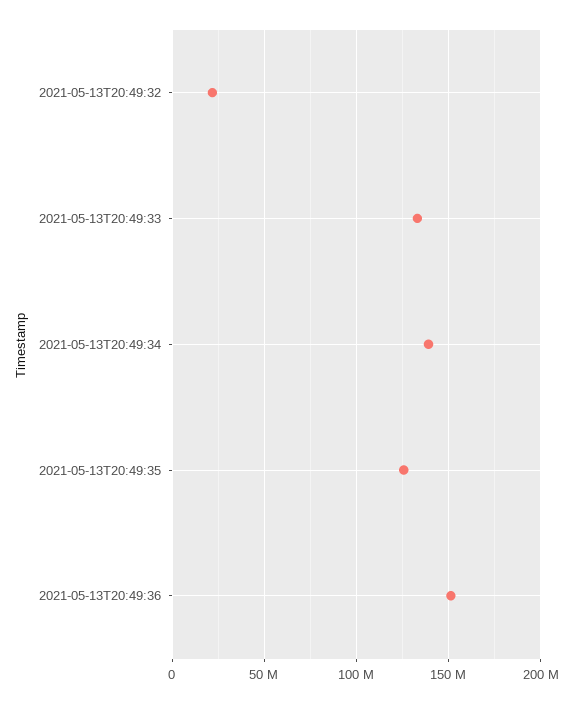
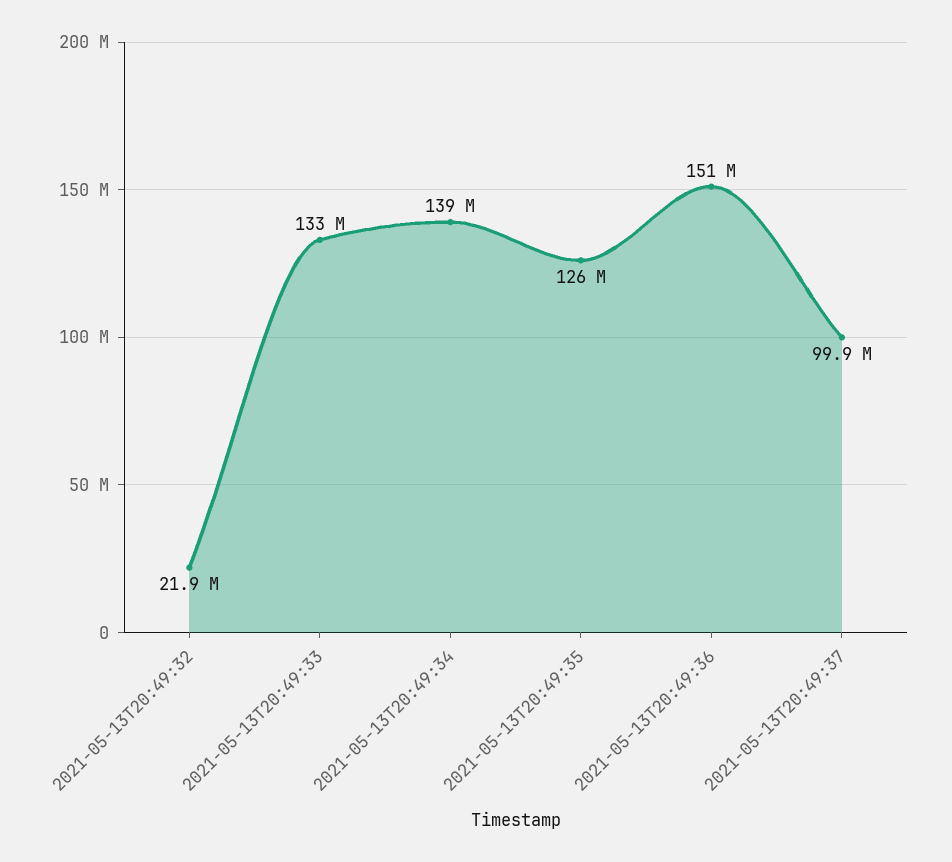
2021-05-13T20:49:37: none -> 99900000

